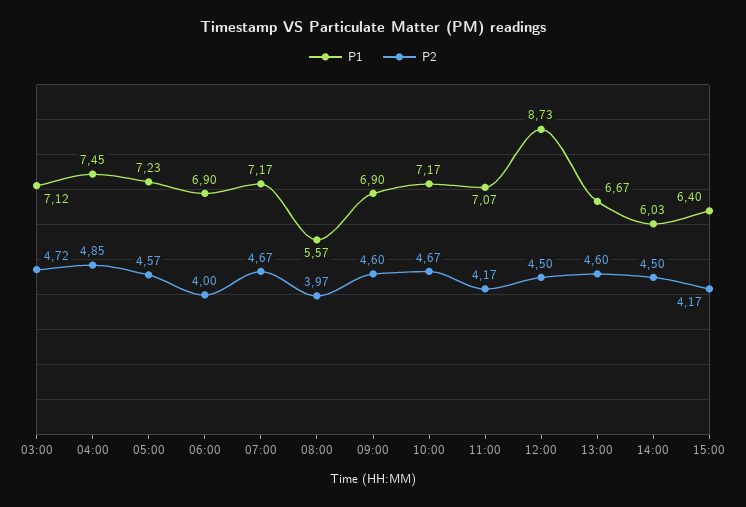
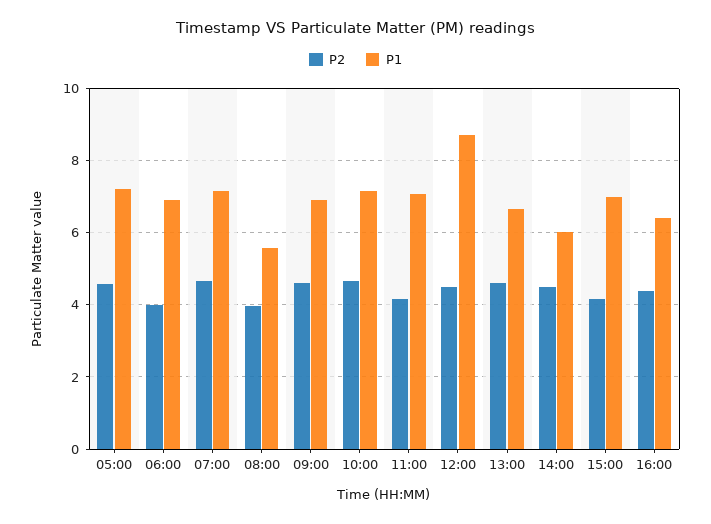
P1, 03:00: 7.12 -> none
P2, 03:00: 4.72 -> none
P1, 04:00: 7.45 -> none
P2, 04:00: 4.85 -> none
P1, 15:00: 6.4 -> 7
P2, 16:00: none -> 4.4
P1, 16:00: none -> 6.4

